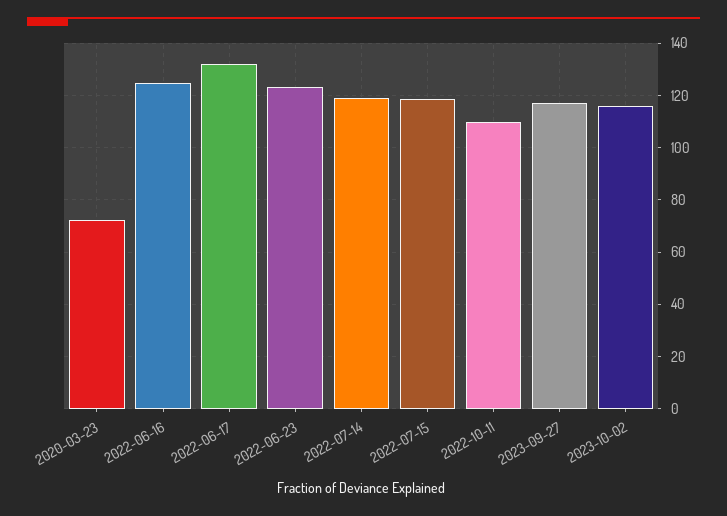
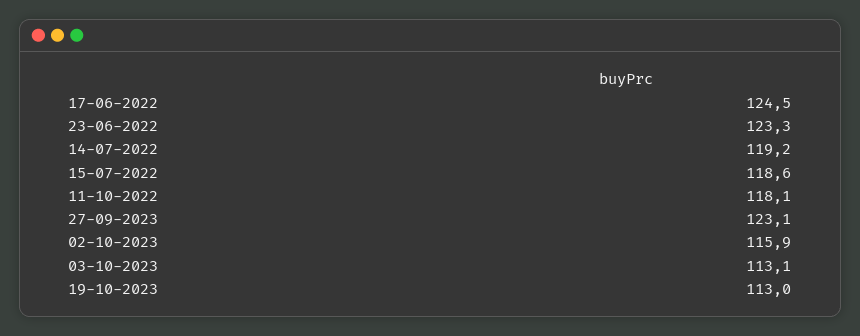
2020-03-23: 72.5 -> none
2022-06-16: 125 -> none
2022-06-17: 132.5 -> 124.5
2022-10-11: 110 -> 118.1
2023-09-27: 117.5 -> 123.1
03-10-2023: none -> 113.1
19-10-2023: none -> 113

